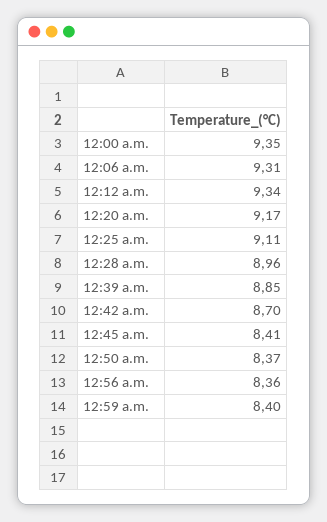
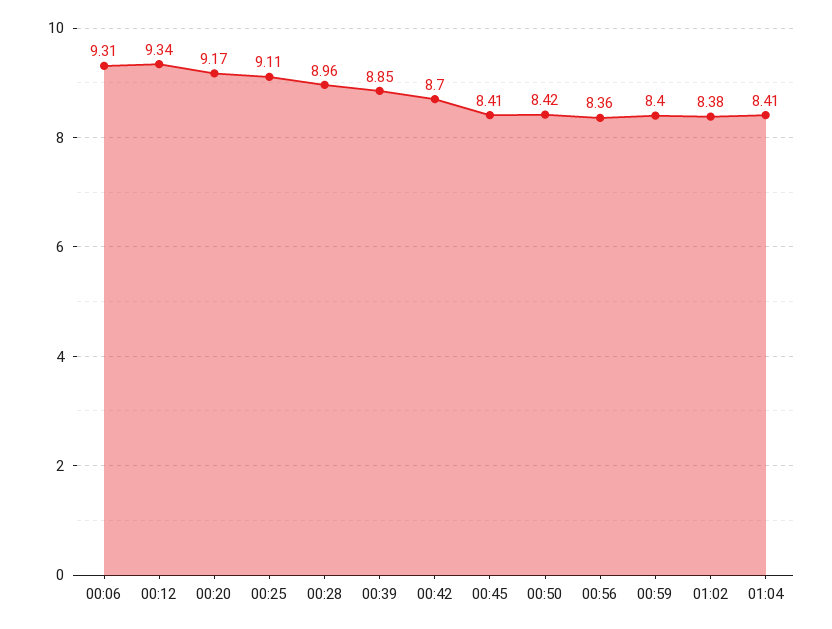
12:00 a.m.: 9.35 -> none
12:50 a.m.: 8.37 -> 8.42
01:02: none -> 8.38
01:04: none -> 8.41

